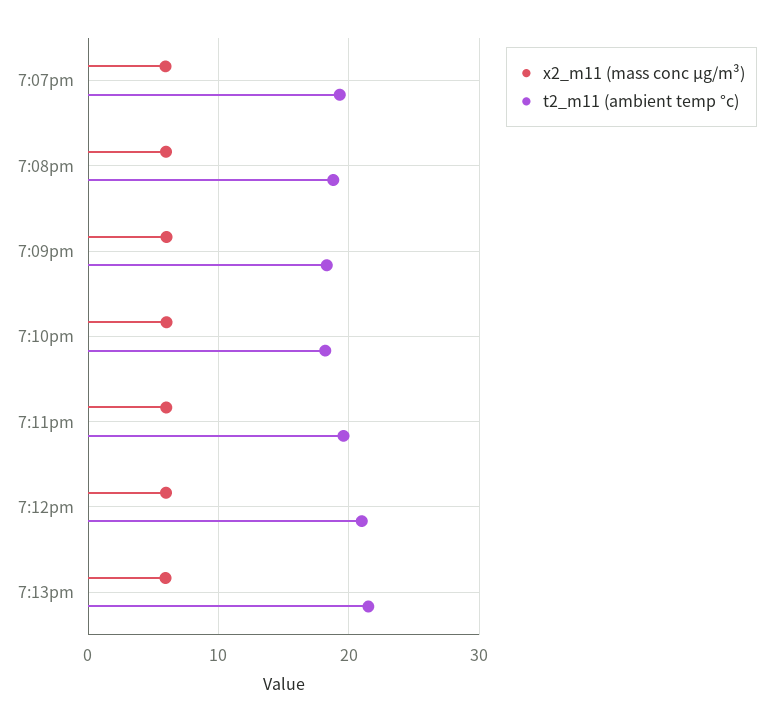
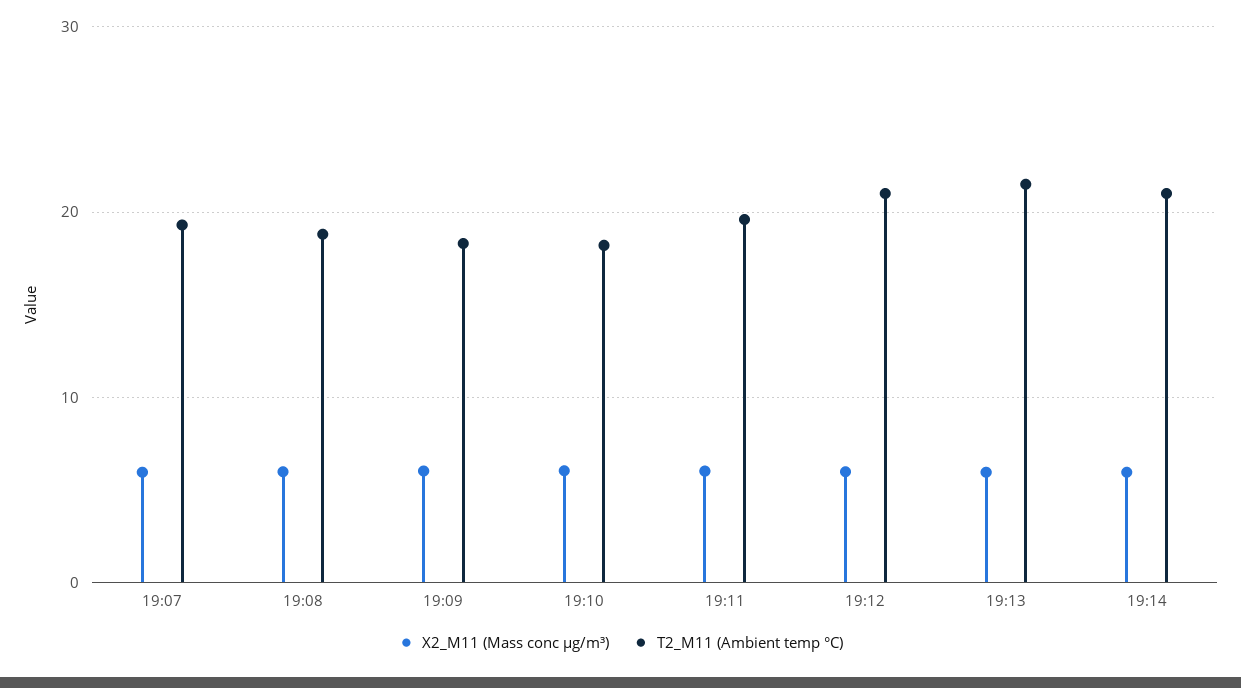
x2_m11 (mass conc μg/m³), 19:14: none -> 6
t2_m11 (ambient temp °c), 19:14: none -> 21

